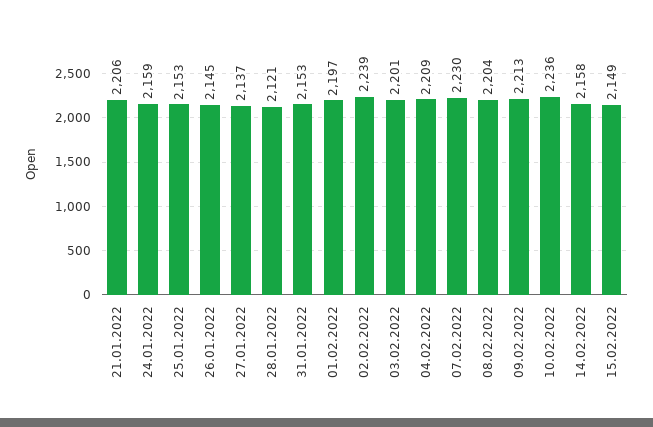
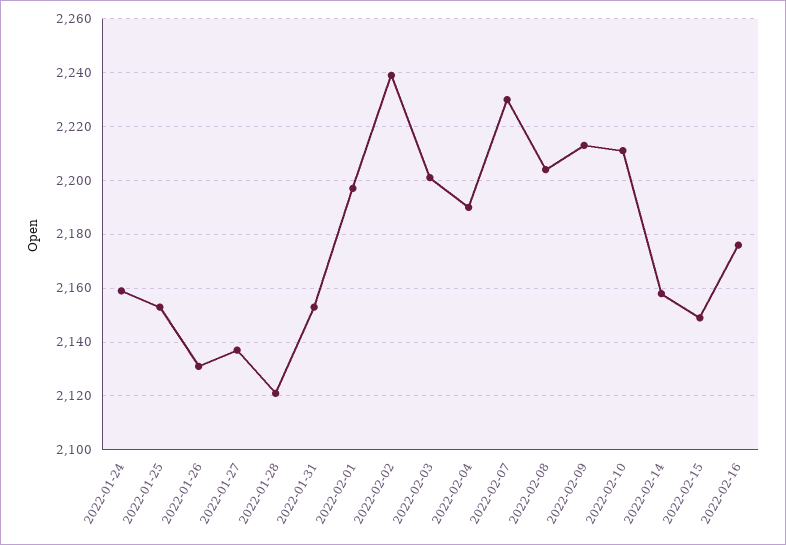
21.01.2022: 2206 -> none
26.01.2022: 2145 -> 2130
04.02.2022: 2209 -> 2190
10.02.2022: 2236 -> 2210
2022-02-16: none -> 2175

